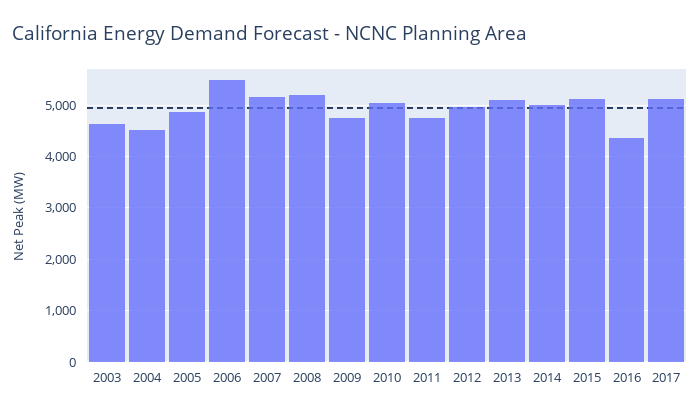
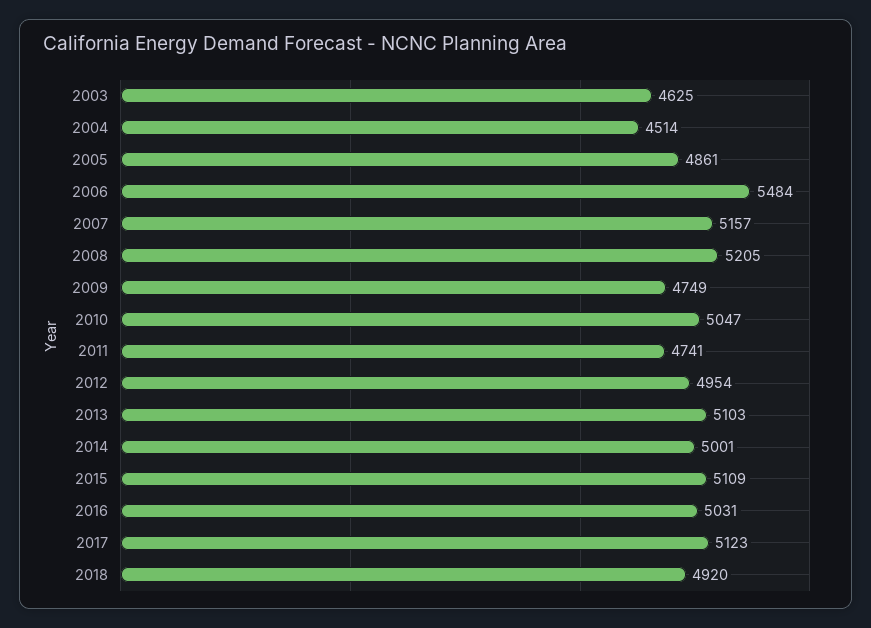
2016: 4400 -> 5031
2018: none -> 4920

